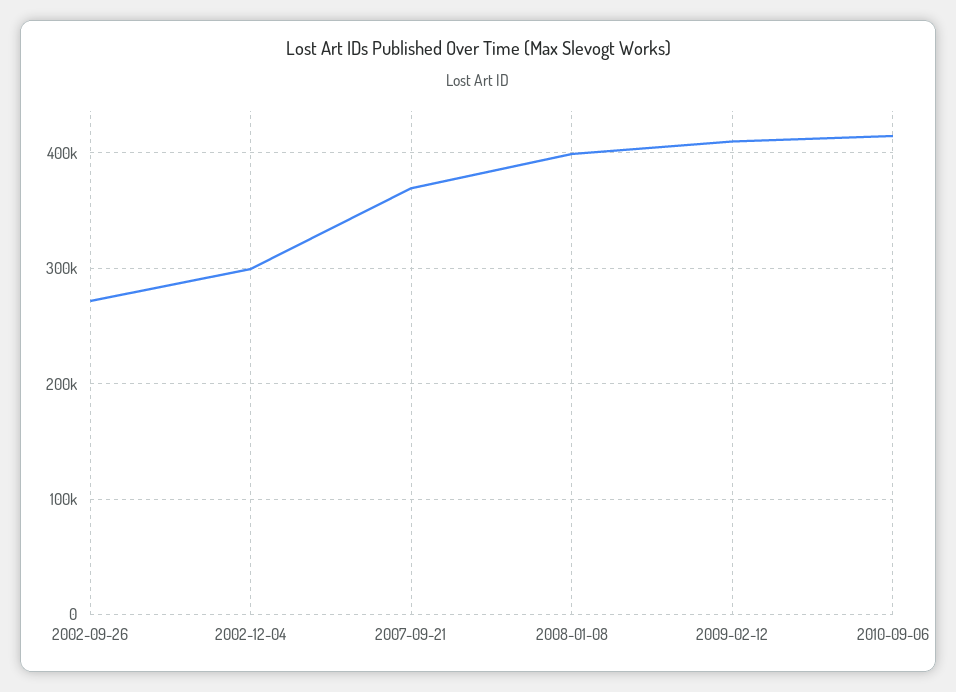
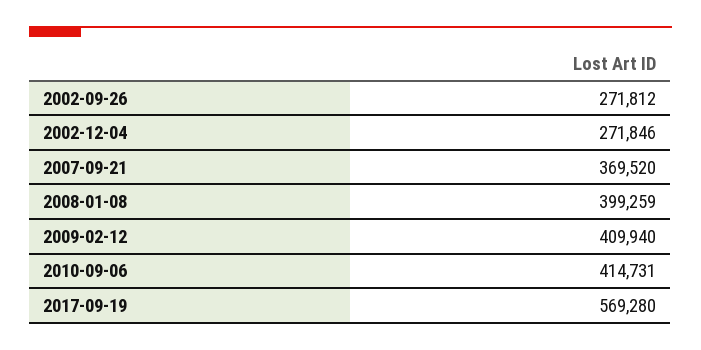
2002-12-04: 300000 -> 271846
2017-09-19: none -> 569280

